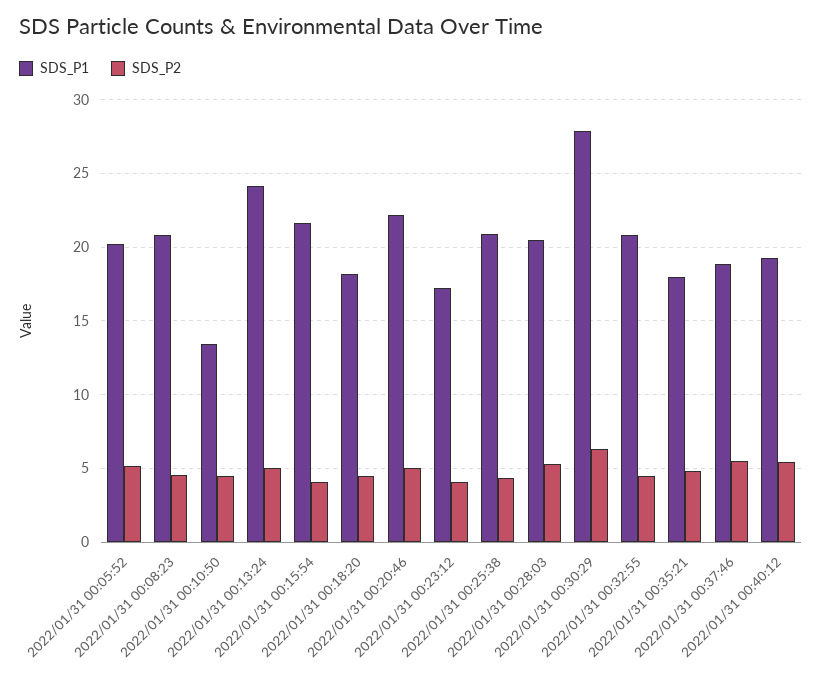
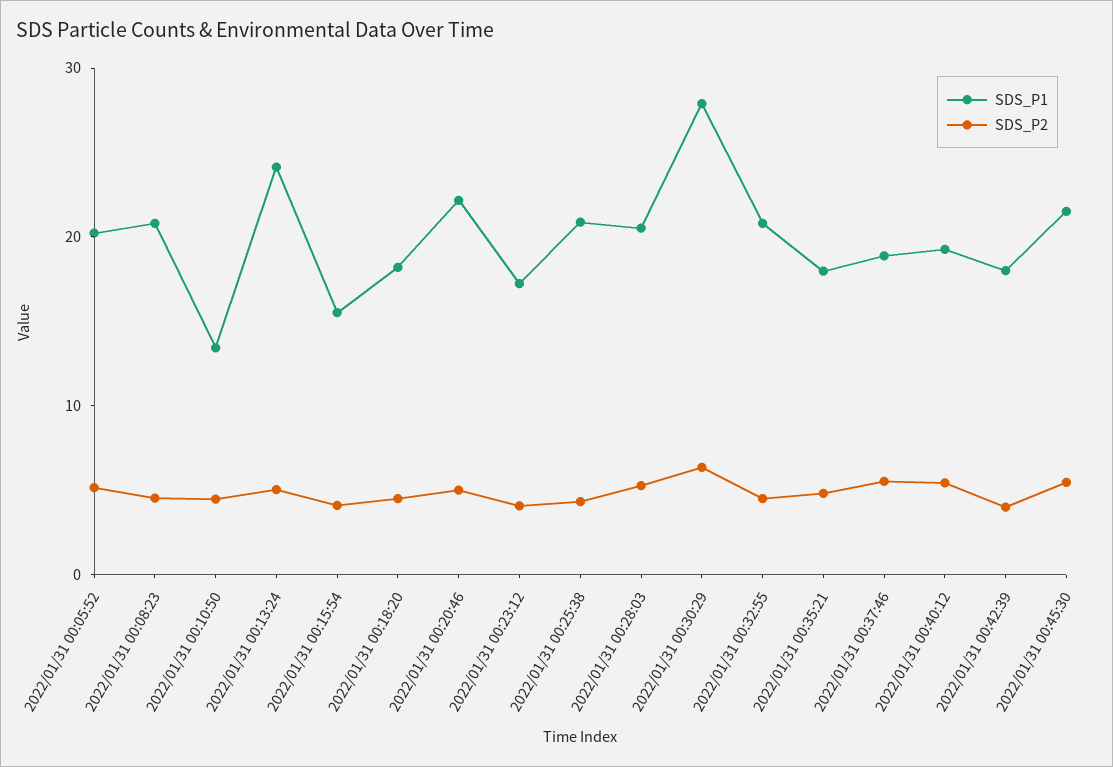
SDS_P1, 2022/01/31 00:15:54: 21.5 -> 16
SDS_P1, 2022/01/31 00:42:39: none -> 18
SDS_P2, 2022/01/31 00:42:39: none -> 4
SDS_P1, 2022/01/31 00:45:30: none -> 22
SDS_P2, 2022/01/31 00:45:30: none -> 6

